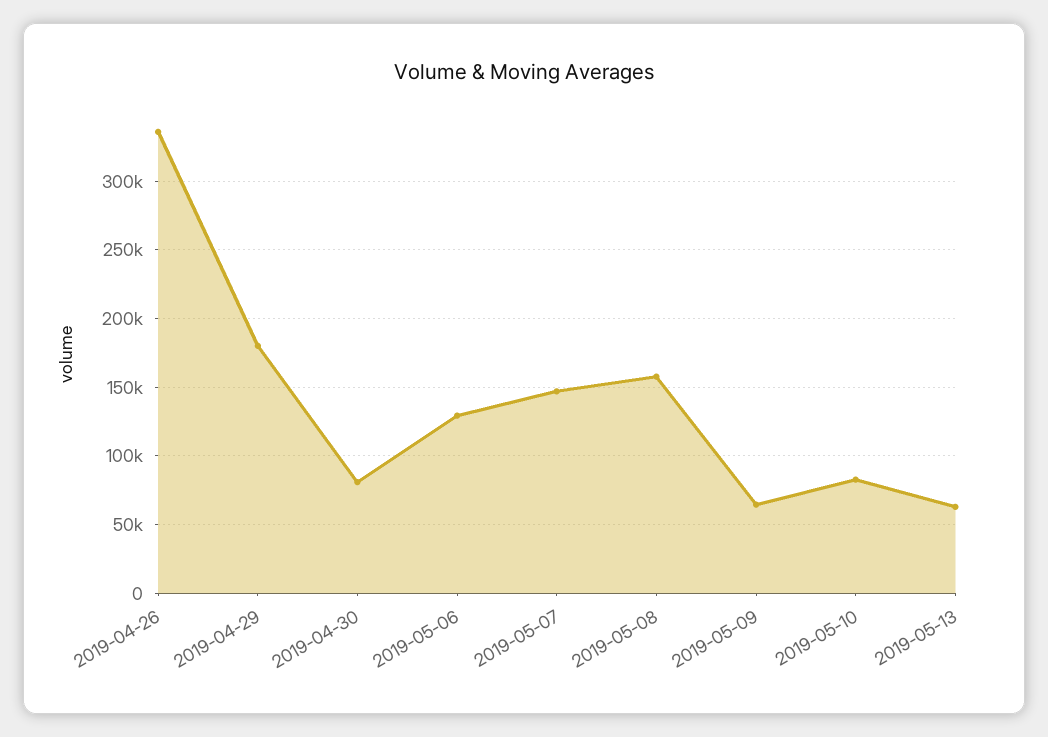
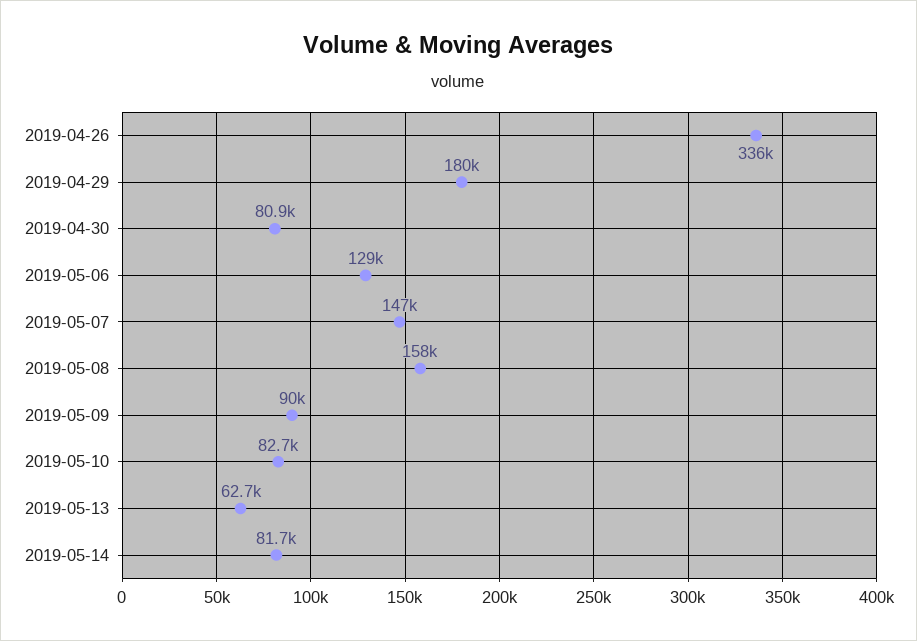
2019-05-09: 65000 -> 90000
2019-05-14: none -> 81700

